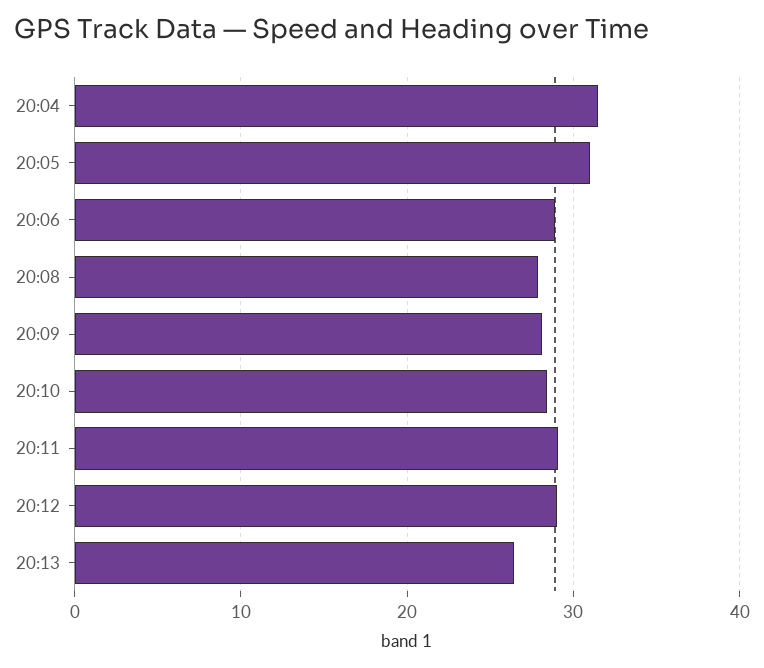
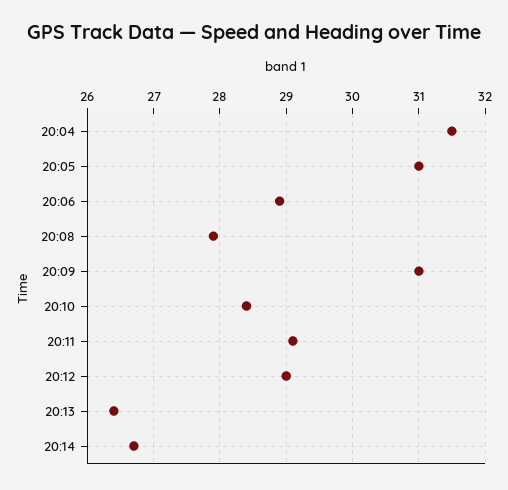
20:09: 28 -> 31
20:14: none -> 26.7

